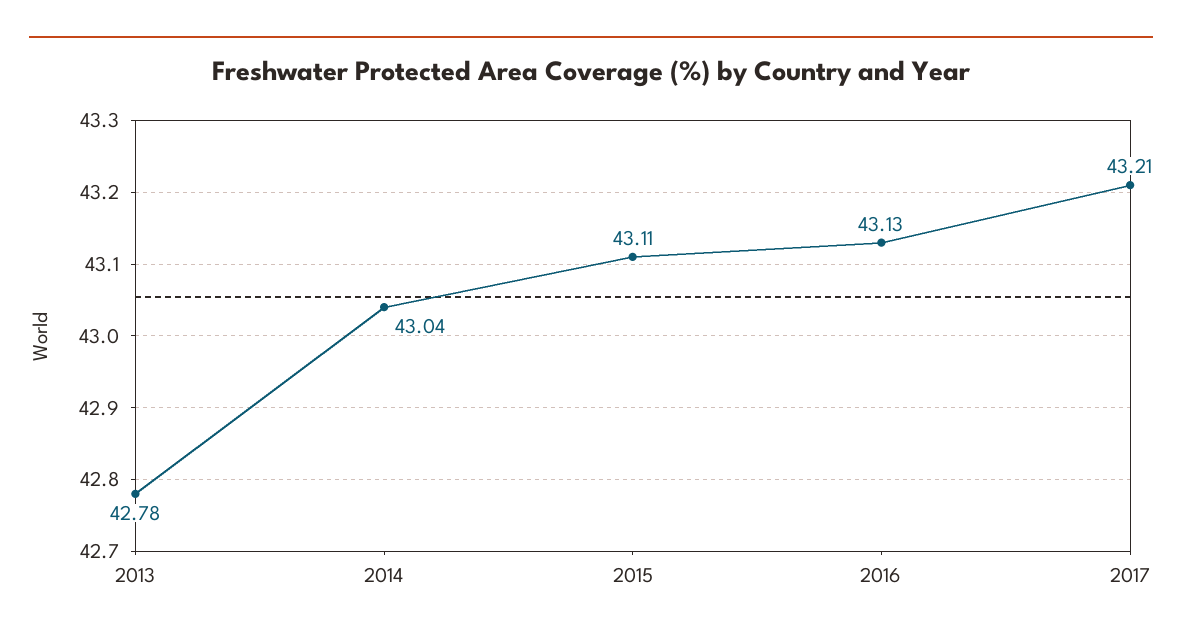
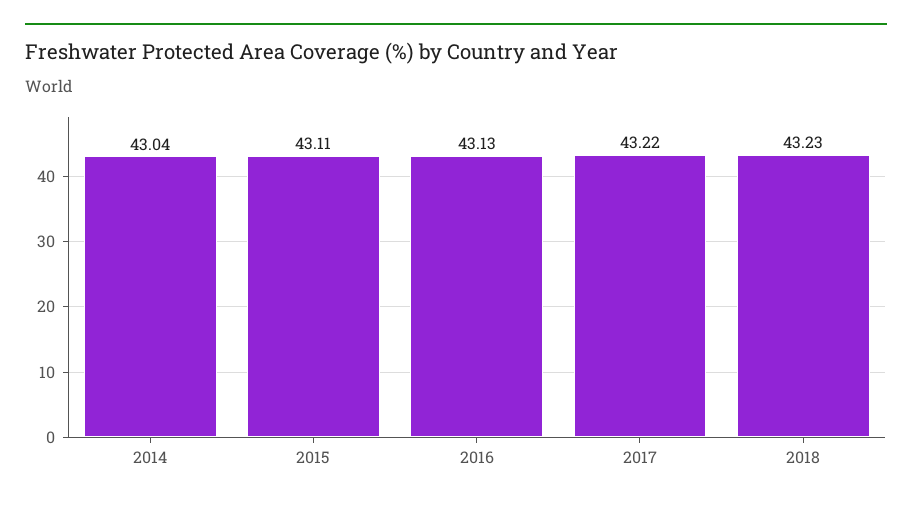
2013: 42.78 -> none
2017: 43.21 -> 43.22
2018: none -> 43.23

